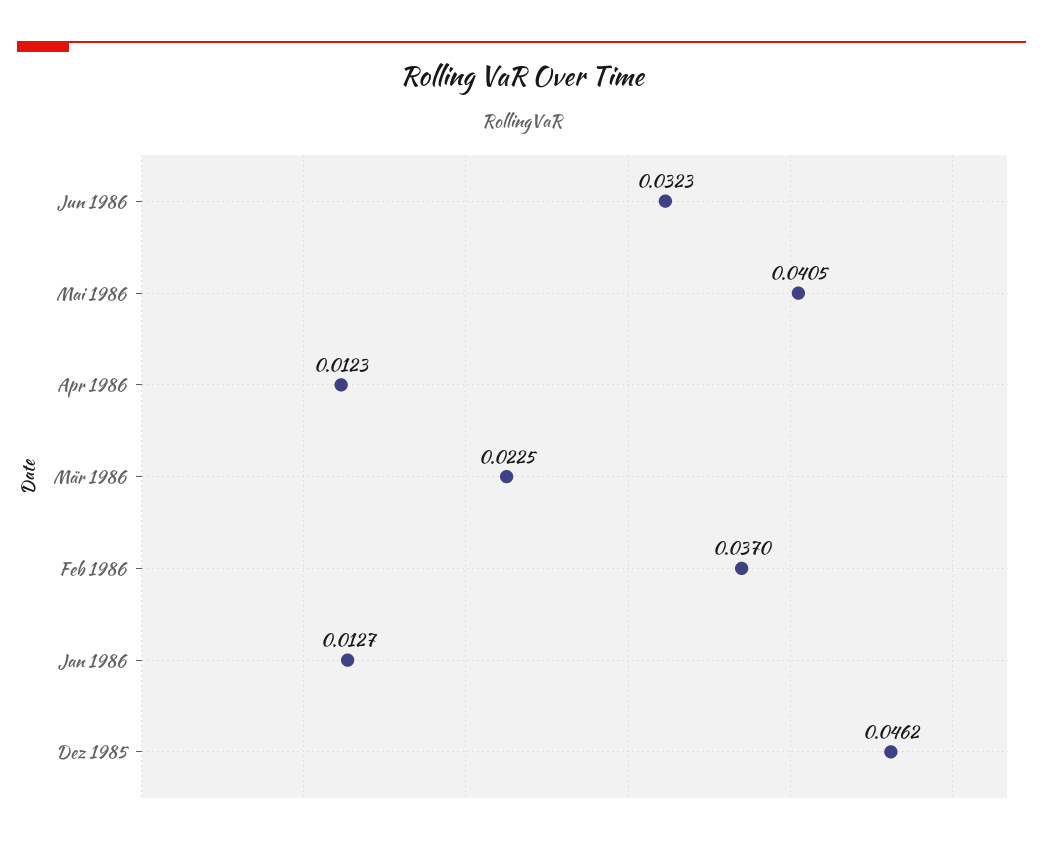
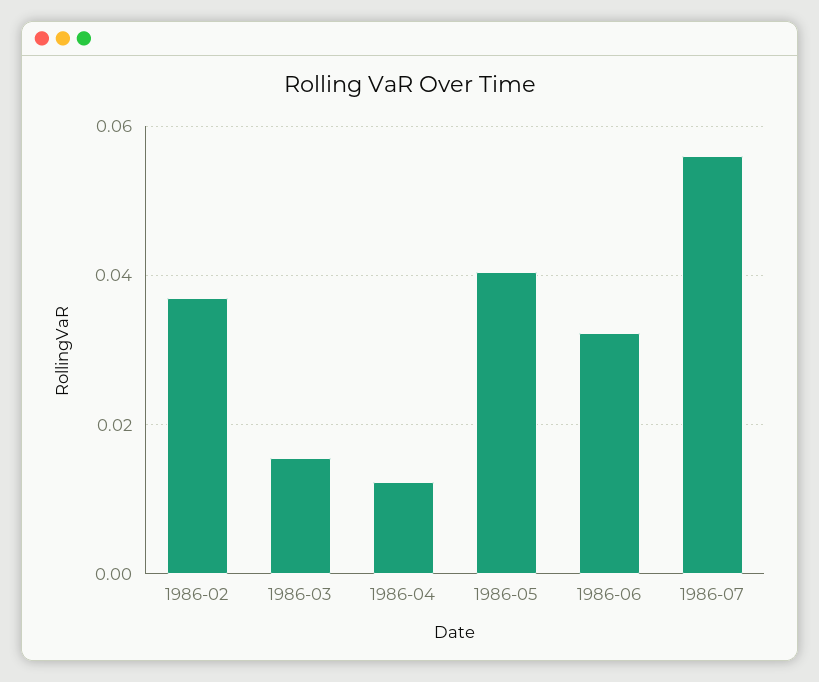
Mär 1986: 0.0225 -> 0.016
Jan 1986: 0.0127 -> none
Dez 1985: 0.0462 -> none
1986-07: none -> 0.056

